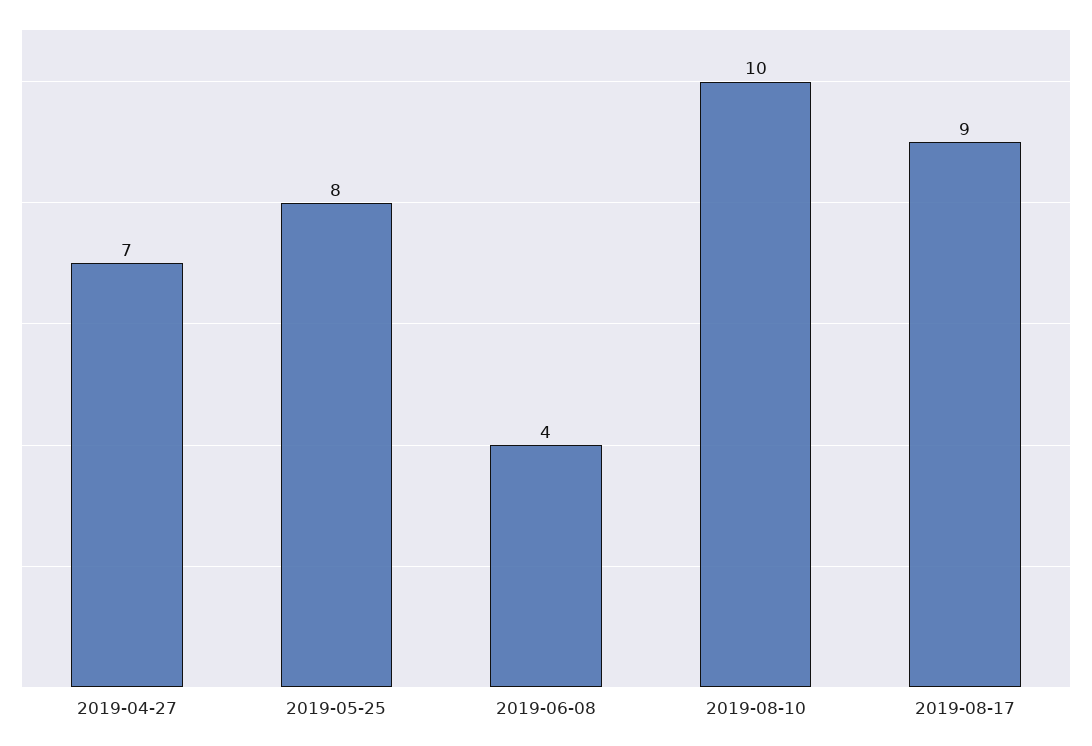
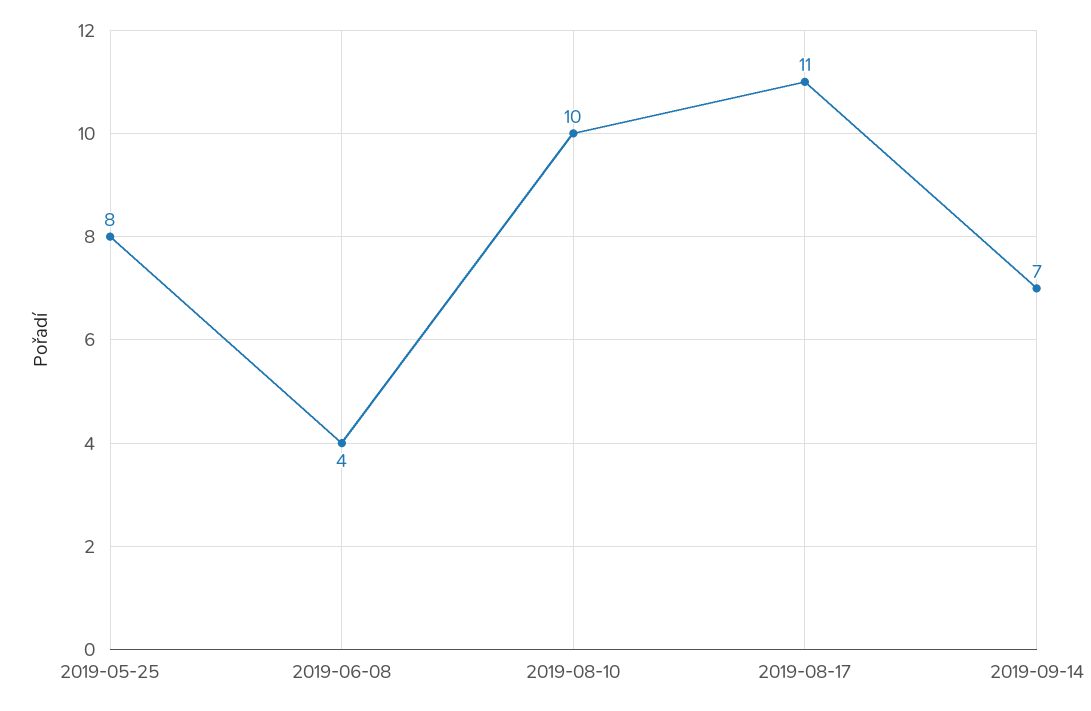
2019-04-27: 7 -> none
2019-08-17: 9 -> 11
2019-09-14: none -> 7

